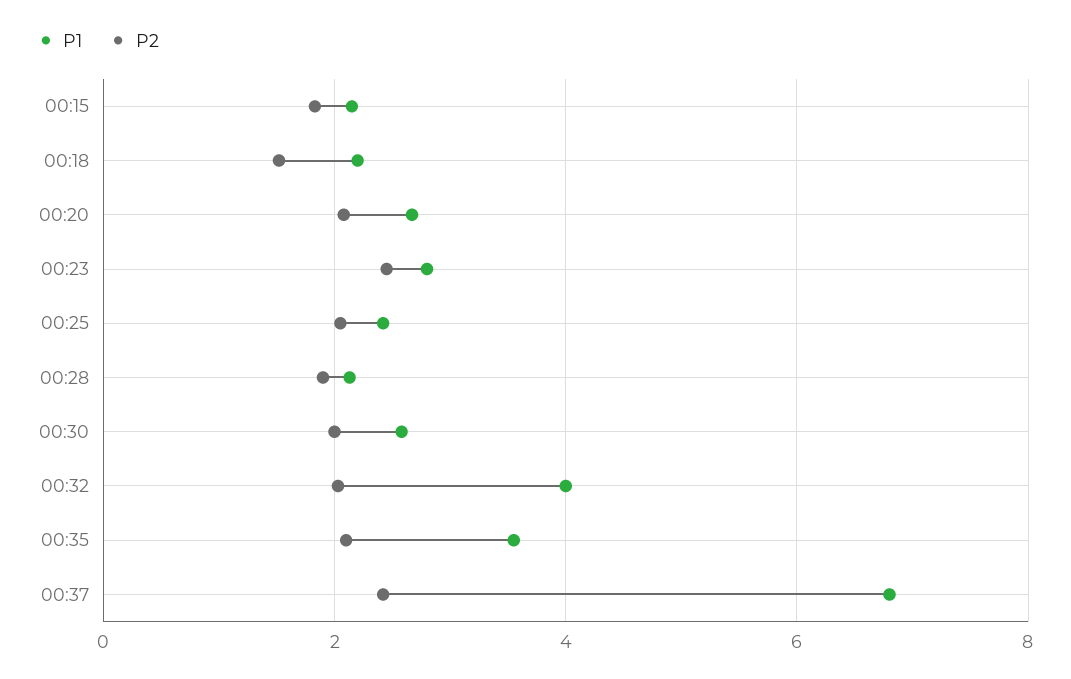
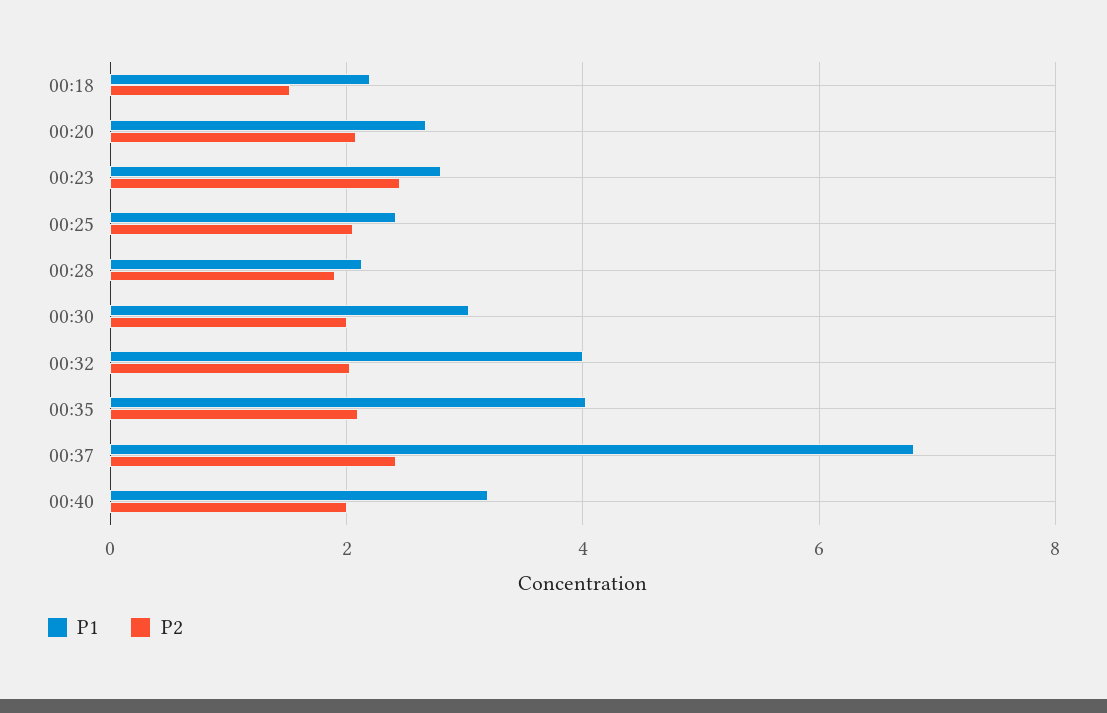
P1, 00:15: 2.2 -> none
P2, 00:15: 1.8 -> none
P1, 00:30: 2.6 -> 3
P1, 00:35: 3.6 -> 4
P1, 00:40: none -> 3.2
P2, 00:40: none -> 2

